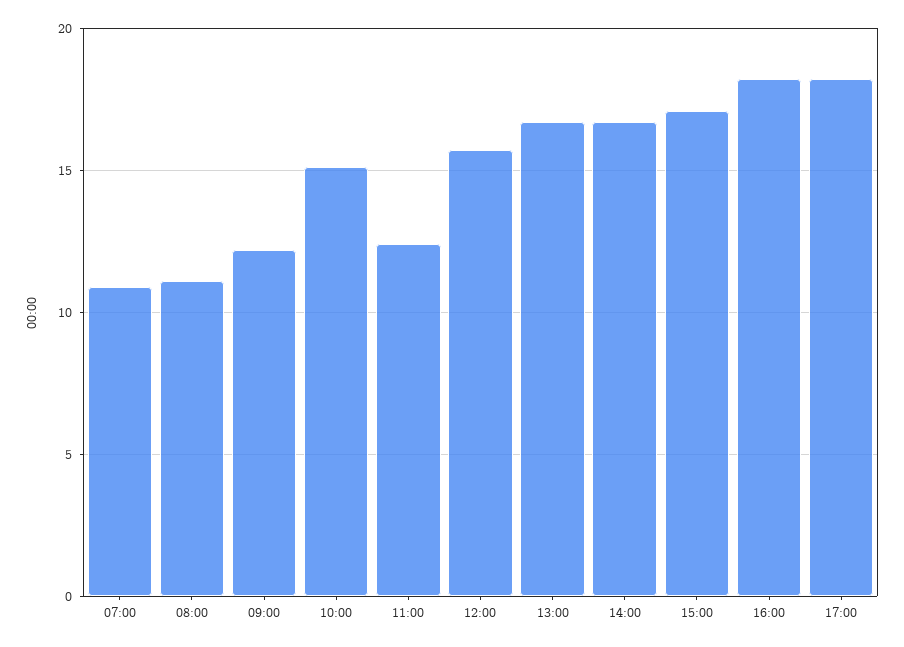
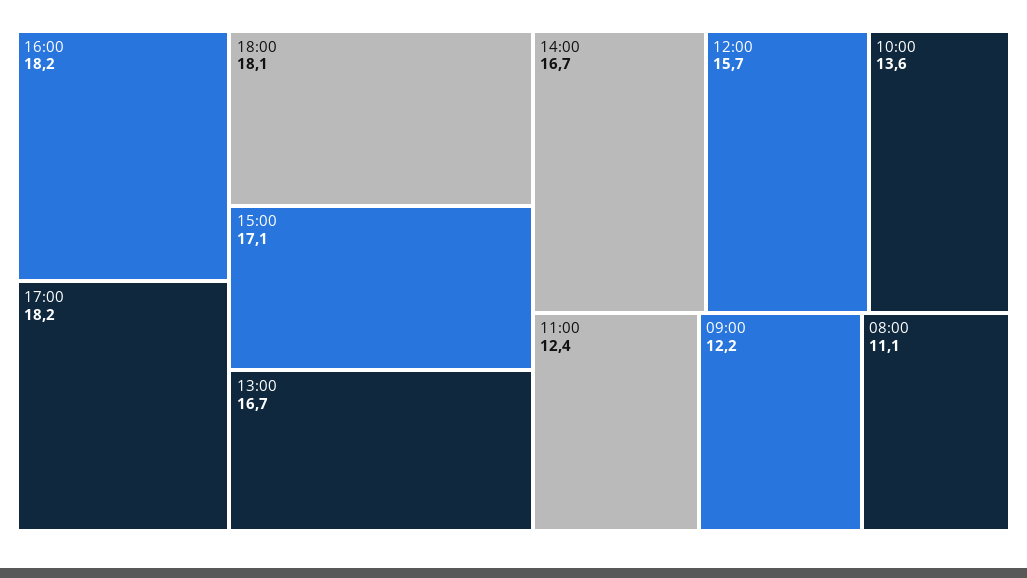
07:00: 11 -> none
10:00: 15 -> 13.6
18:00: none -> 18.1

